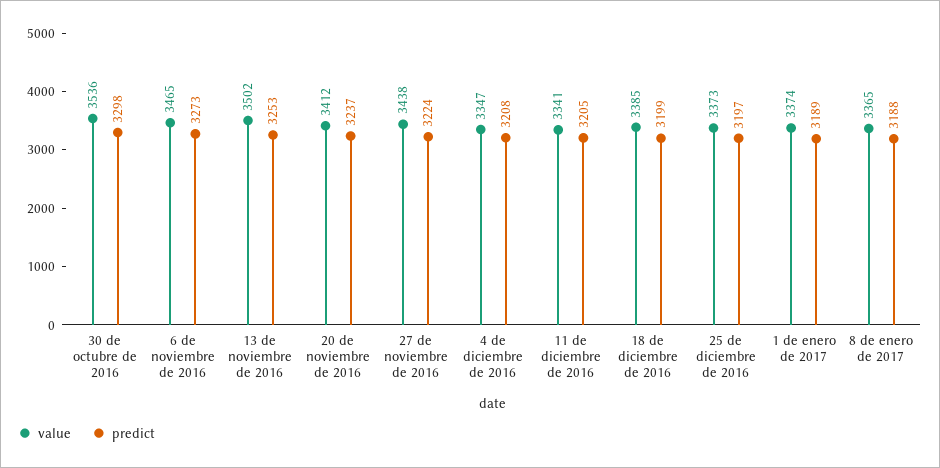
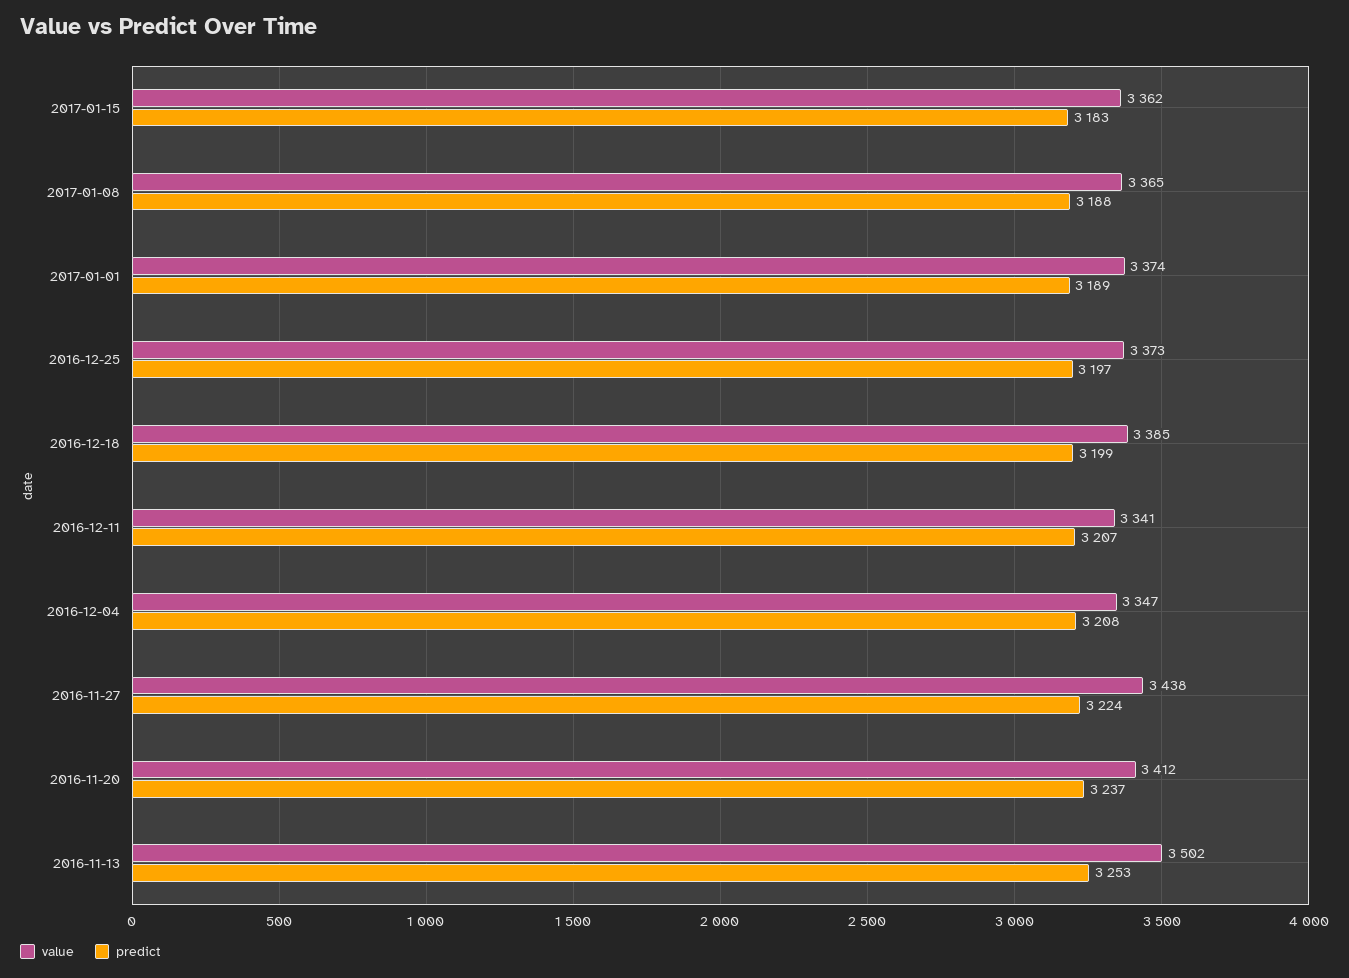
value, 30 de octubre de 2016: 3536 -> none
predict, 30 de octubre de 2016: 3298 -> none
value, 6 de noviembre de 2016: 3465 -> none
predict, 6 de noviembre de 2016: 3273 -> none
predict, 11 de diciembre de 2016: 3205 -> 3207
value, 2017-01-15: none -> 3362
predict, 2017-01-15: none -> 3183

